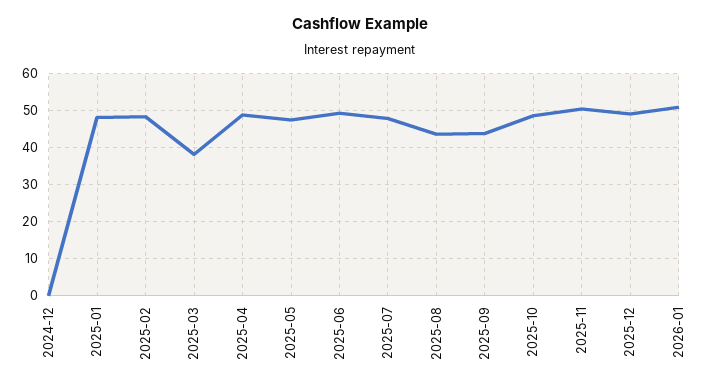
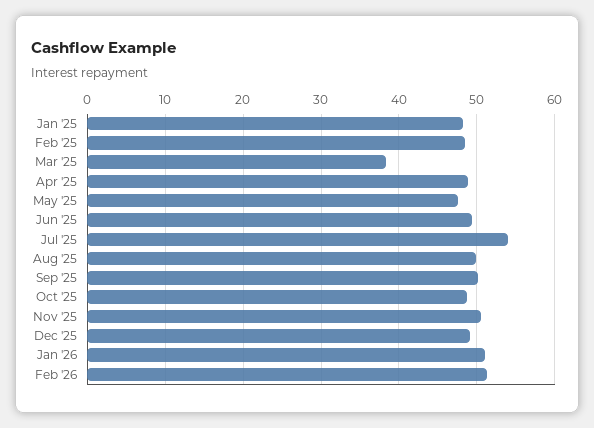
2024-12: 0 -> none
2025-07: 48 -> 54
2025-08: 44 -> 50
2025-09: 44 -> 50
Feb '26: none -> 51

